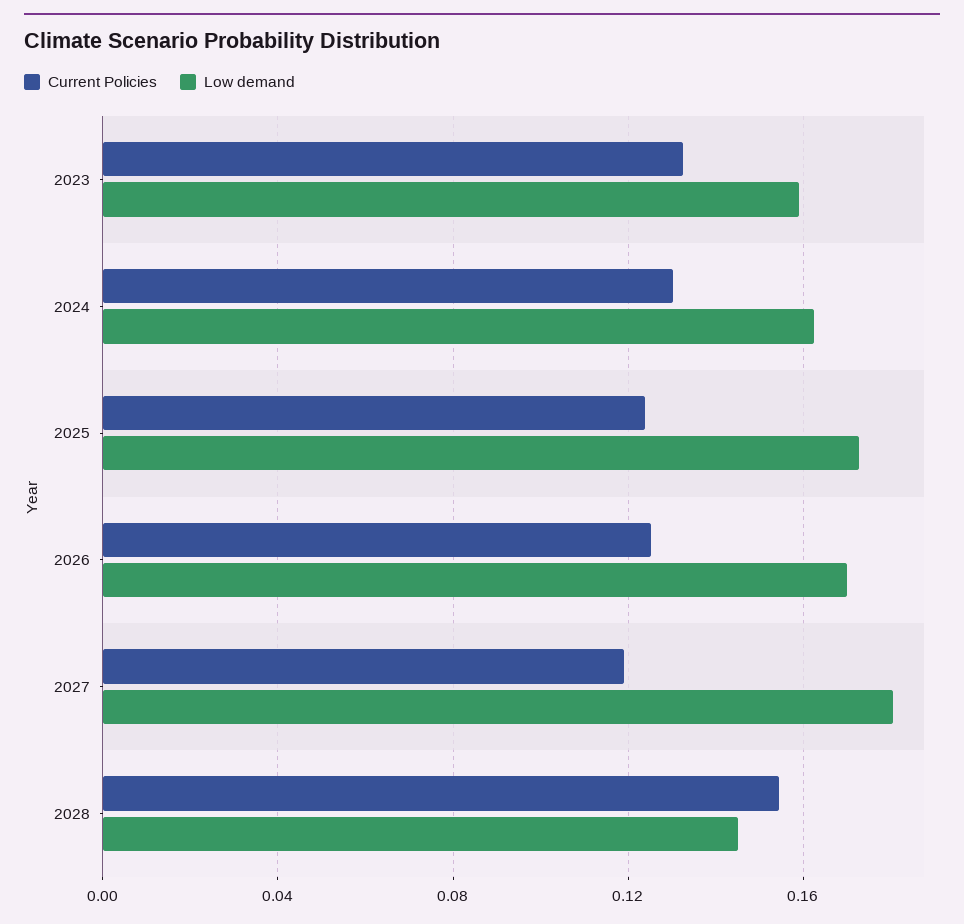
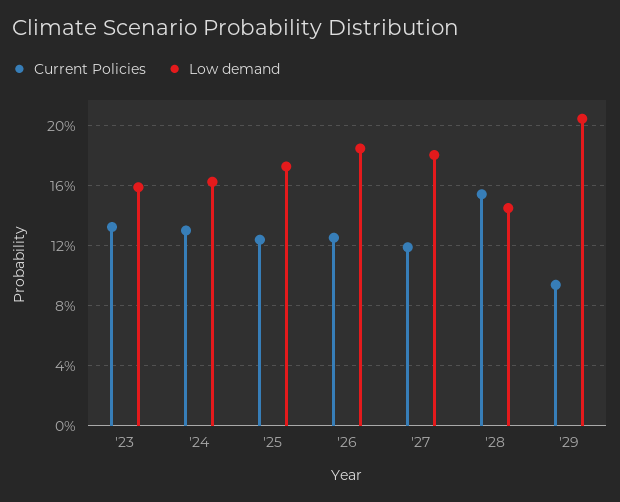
Low demand, 2026: 0.17 -> 0.185
Current Policies, '29: none -> 0.095
Low demand, '29: none -> 0.205

